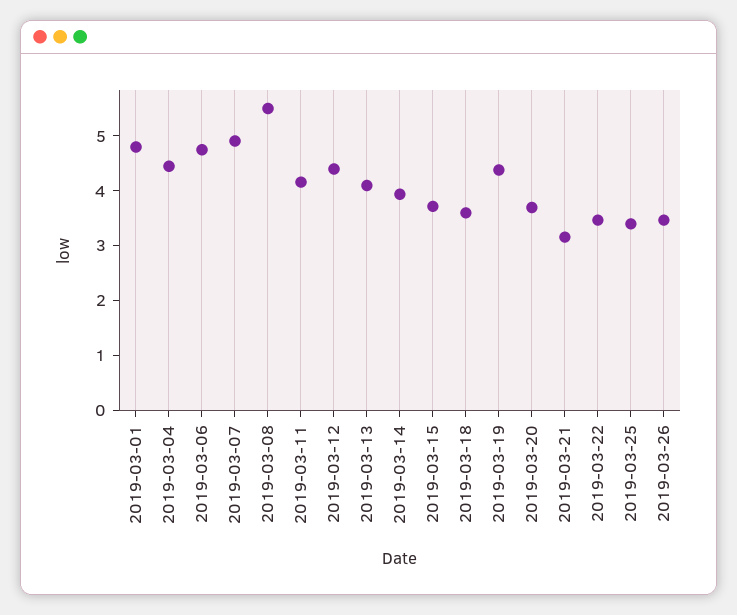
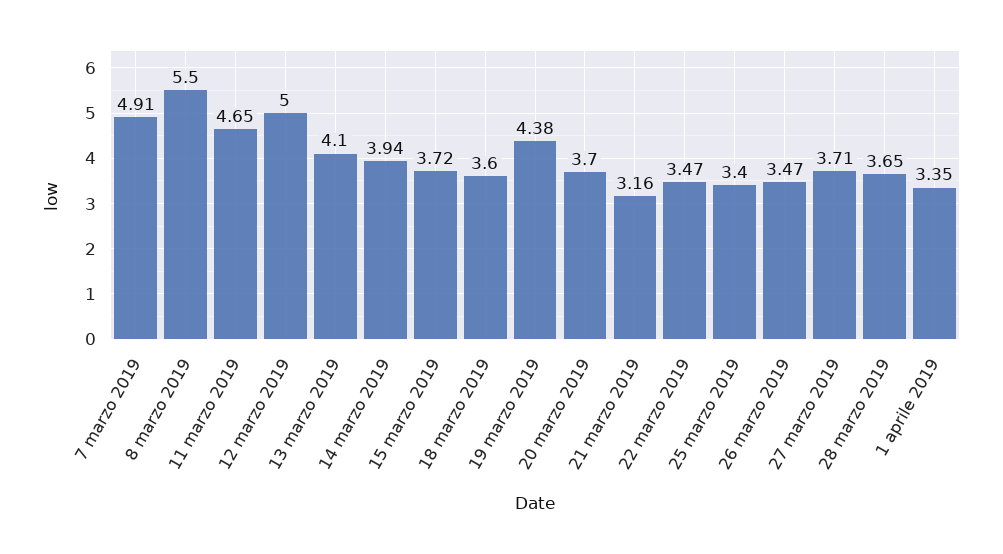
2019-03-01: 4.8 -> none
2019-03-04: 4.4 -> none
2019-03-06: 4.8 -> none
2019-03-11: 4.2 -> 4.65
2019-03-12: 4.4 -> 5
27 marzo 2019: none -> 3.71
28 marzo 2019: none -> 3.65
1 aprile 2019: none -> 3.35

